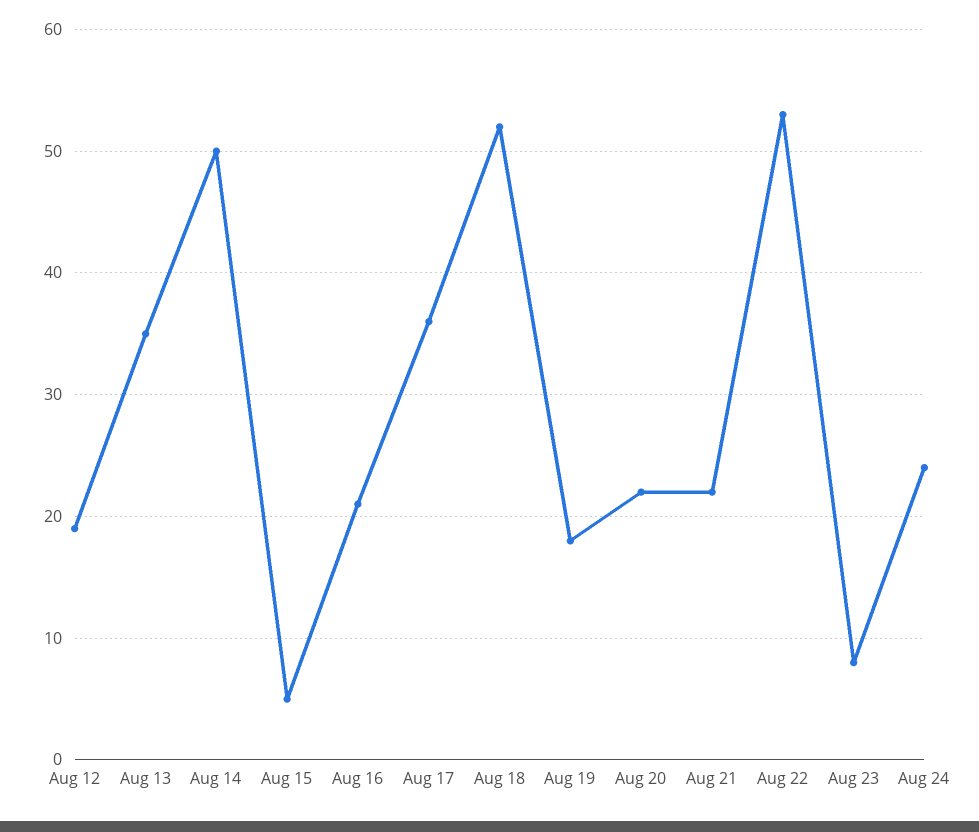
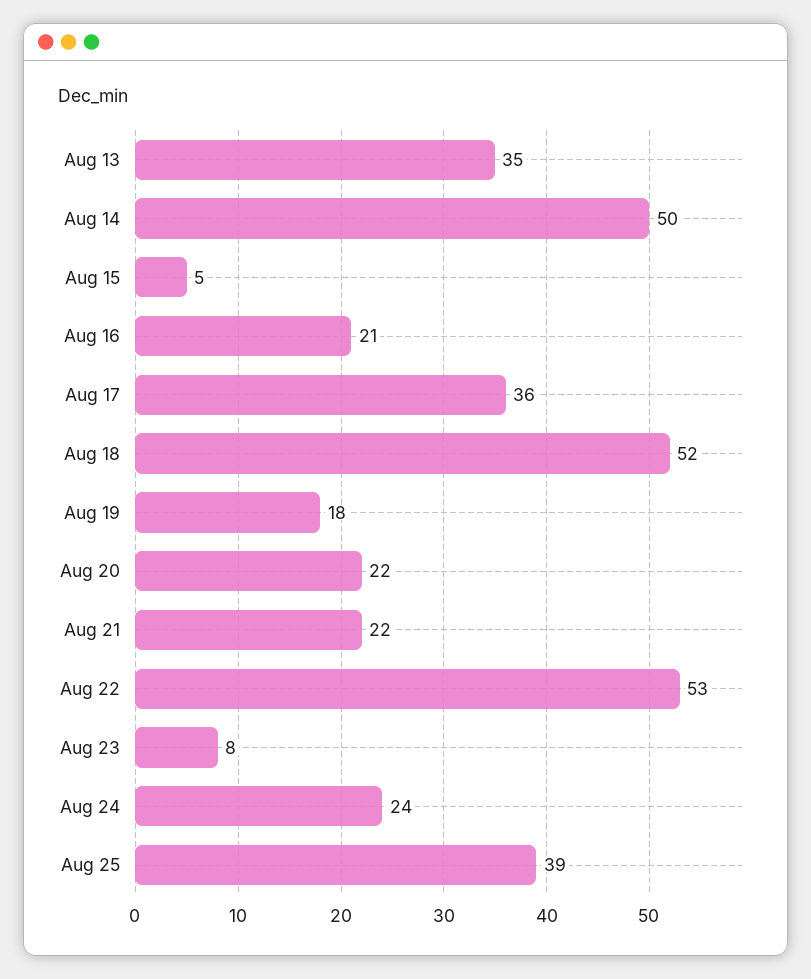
Aug 12: 19 -> none
Aug 25: none -> 39

